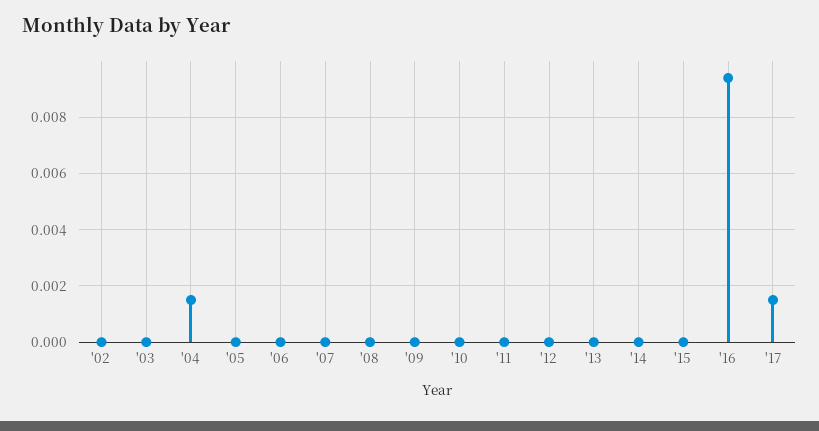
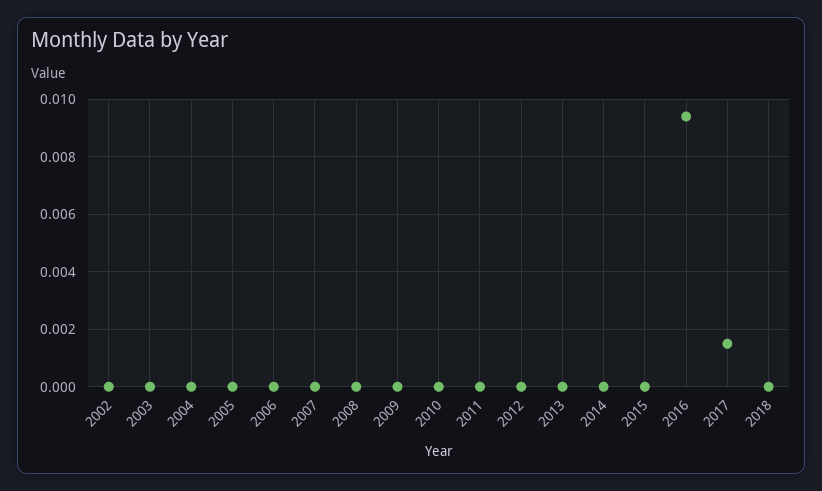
'04: 0.0015 -> 0
2018: none -> 0

